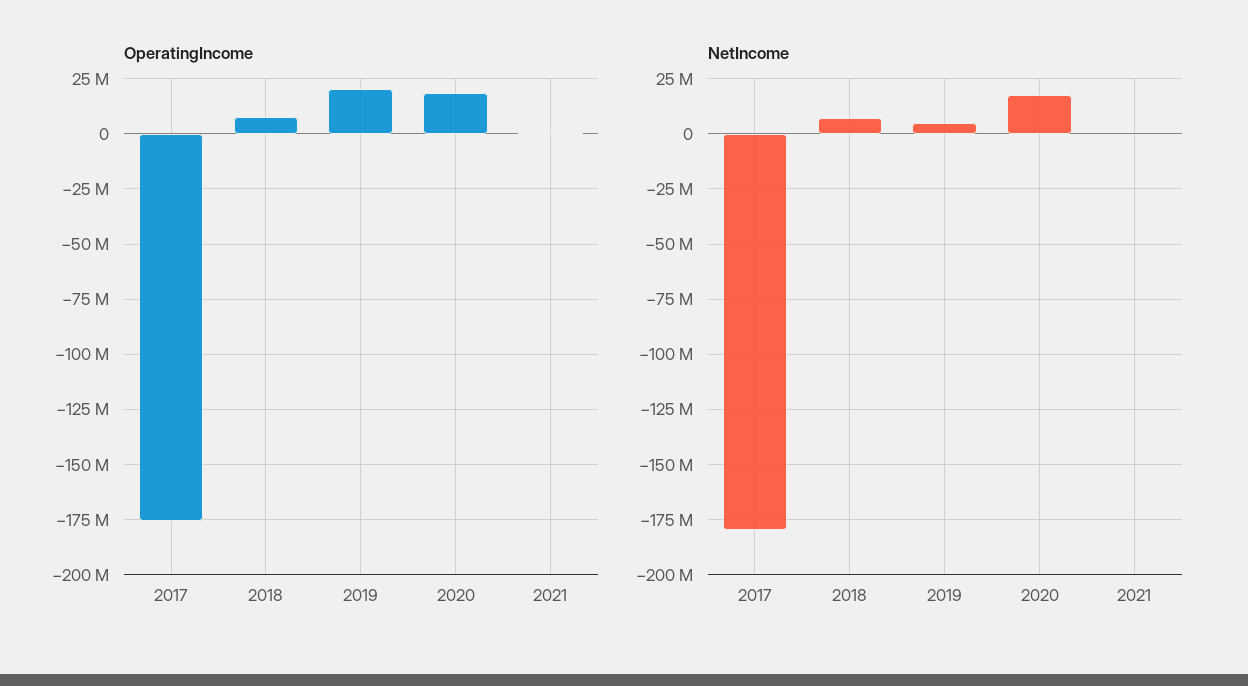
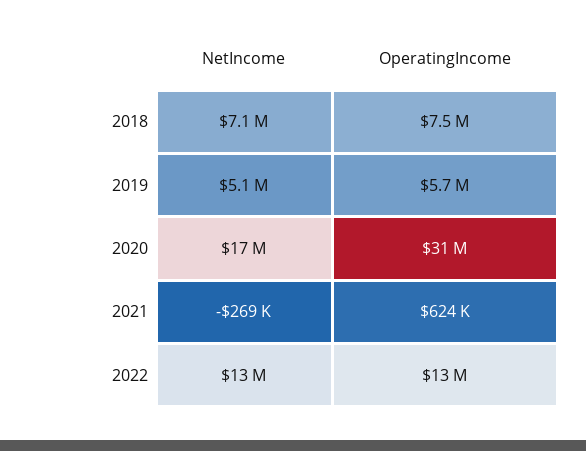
OperatingIncome, 2017: -175000000 -> none
OperatingIncome, 2019: 20000000 -> 5700000
OperatingIncome, 2020: 20000000 -> 31000000
NetIncome, 2017: -180000000 -> none
NetIncome, 2022: none -> 13000000
OperatingIncome, 2022: none -> 13000000

